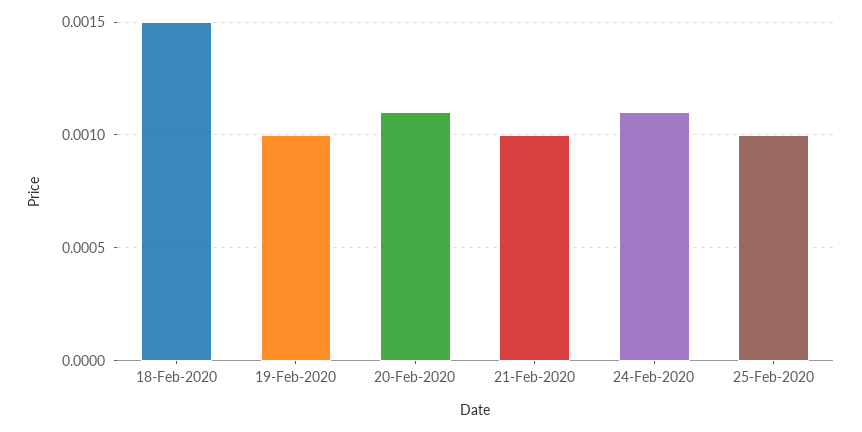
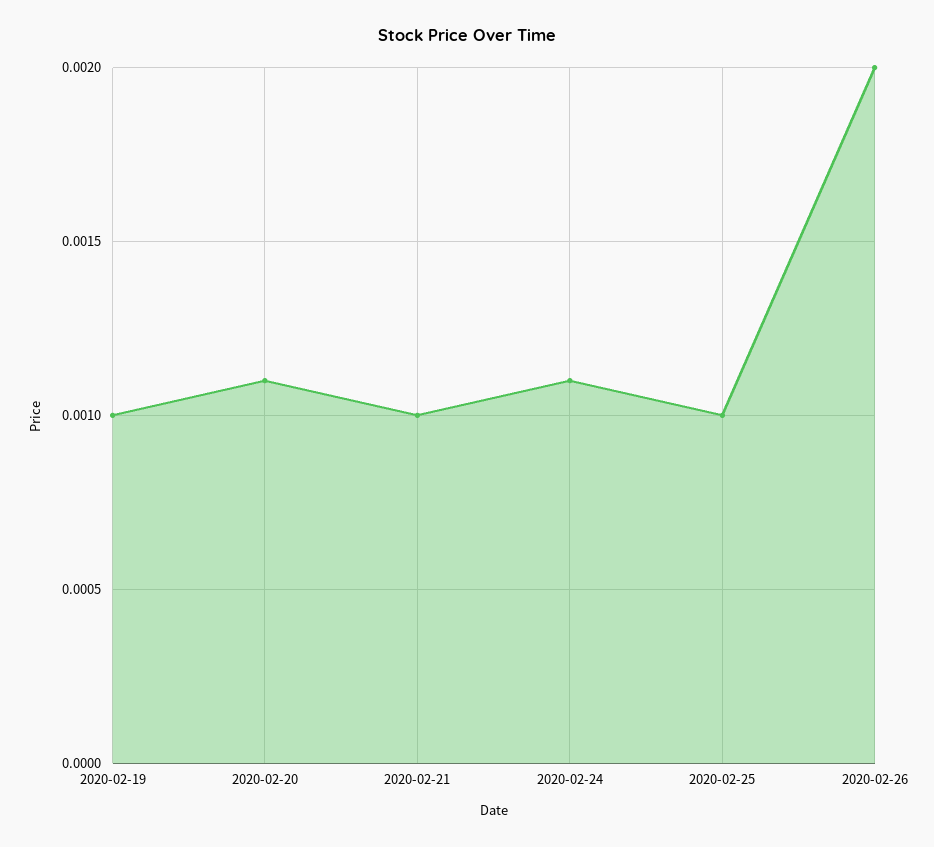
18-Feb-2020: 0.0015 -> none
2020-02-26: none -> 0.002

